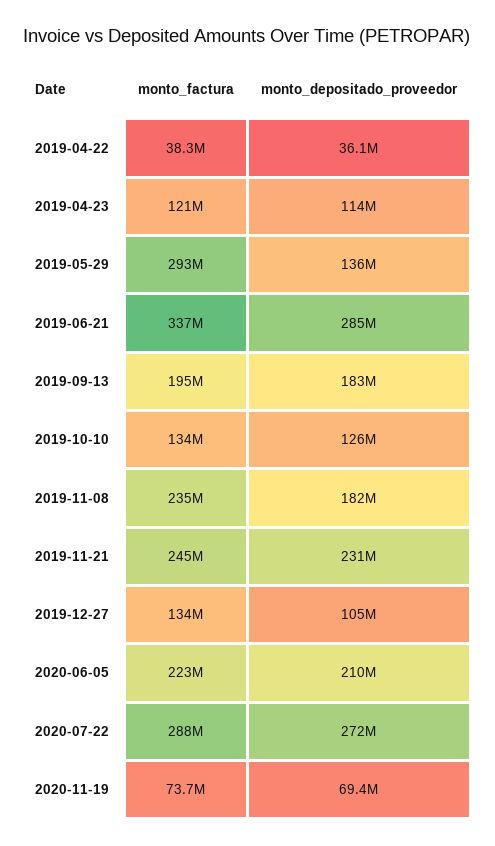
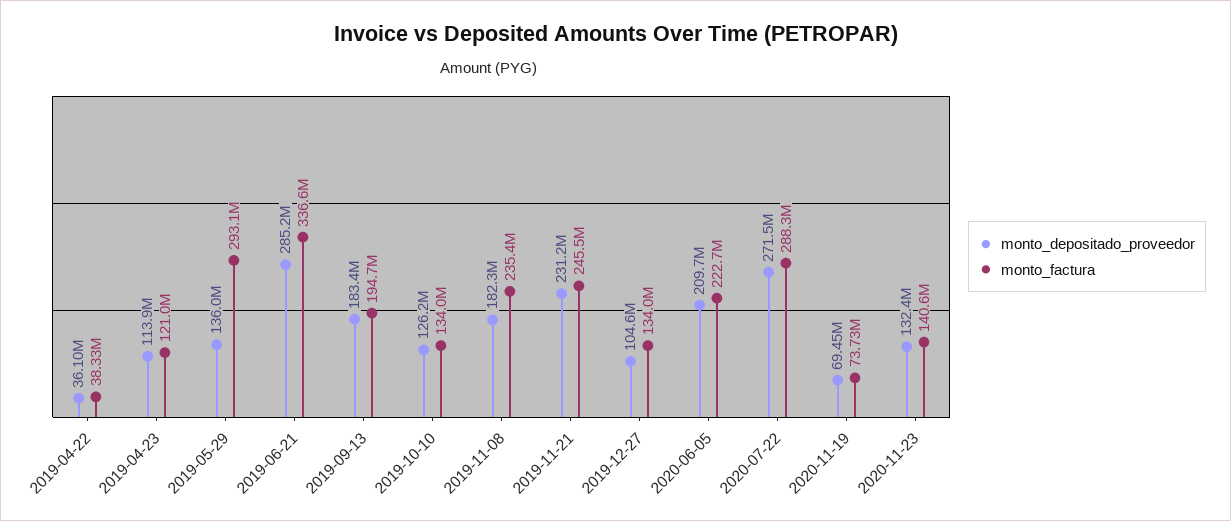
monto_depositado_proveedor, 2020-11-23: none -> 132400000
monto_factura, 2020-11-23: none -> 140600000

